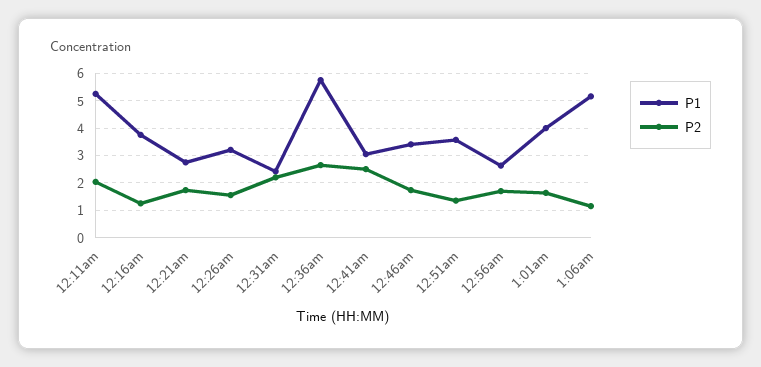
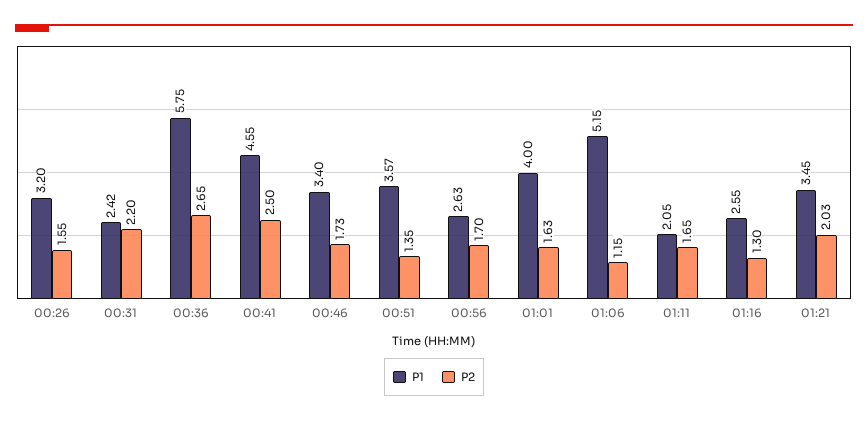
P1, 12:11am: 5.25 -> none
P2, 12:11am: 2 -> none
P1, 12:16am: 3.75 -> none
P2, 12:16am: 1.25 -> none
P1, 12:21am: 2.75 -> none
P2, 12:21am: 1.75 -> none
P1, 12:41am: 3 -> 4.55
P1, 01:11: none -> 2.05
P2, 01:11: none -> 1.65
P1, 01:16: none -> 2.55
P2, 01:16: none -> 1.3
P1, 01:21: none -> 3.45
P2, 01:21: none -> 2.03

